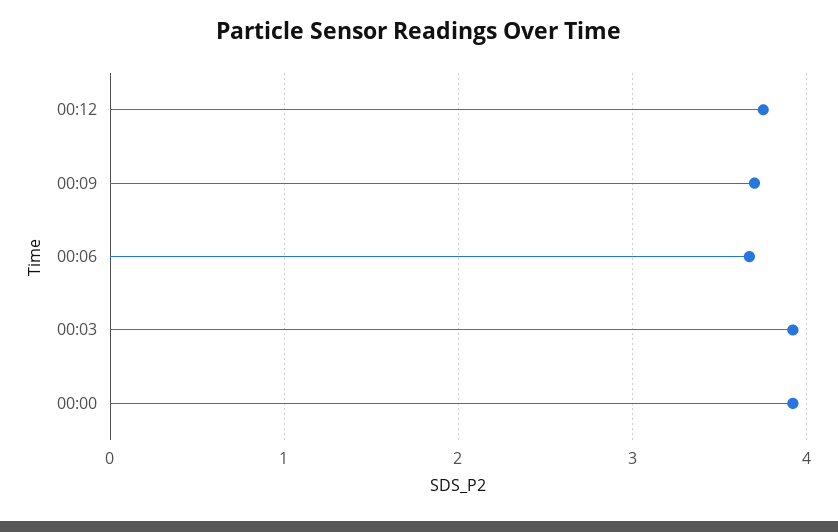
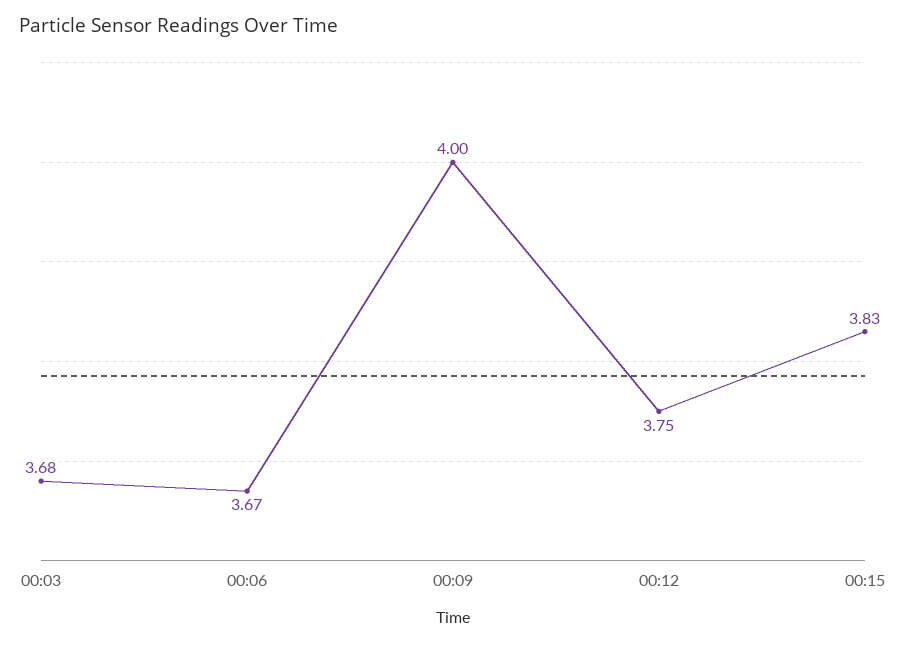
00:09: 3.7 -> 4
00:03: 3.9 -> 3.68
00:00: 3.9 -> none
00:15: none -> 3.83

